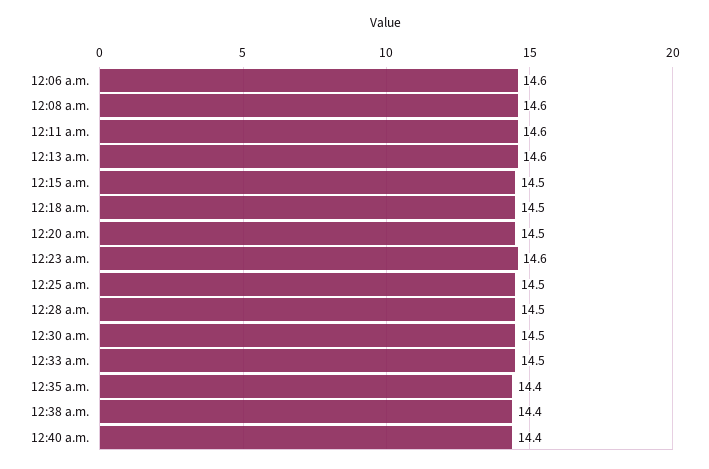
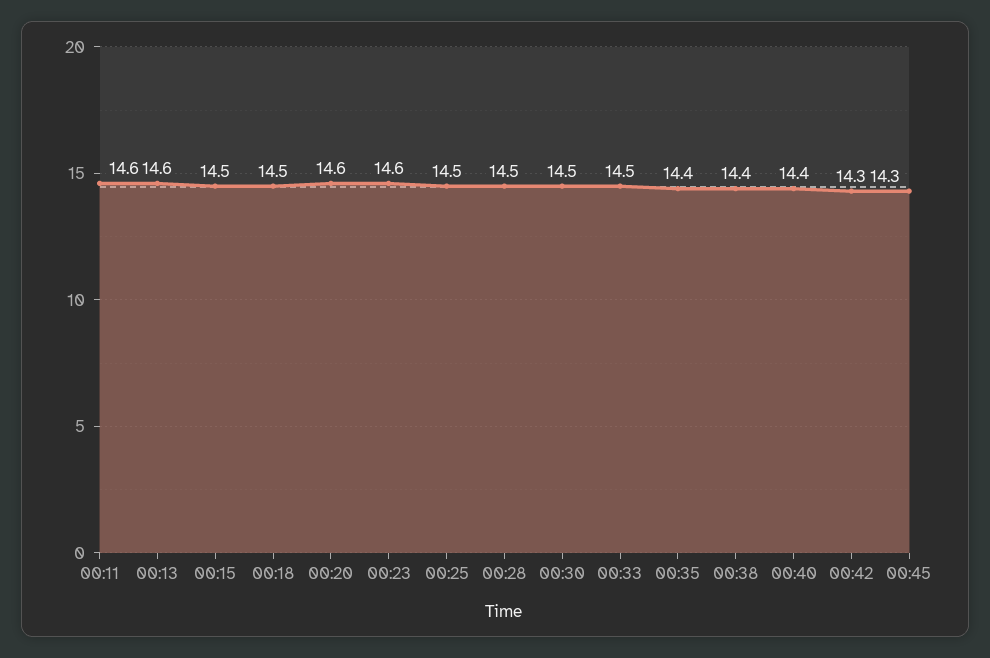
12:06 a.m.: 14.6 -> none
12:08 a.m.: 14.6 -> none
12:20 a.m.: 14.5 -> 14.6
00:42: none -> 14.3
00:45: none -> 14.3

